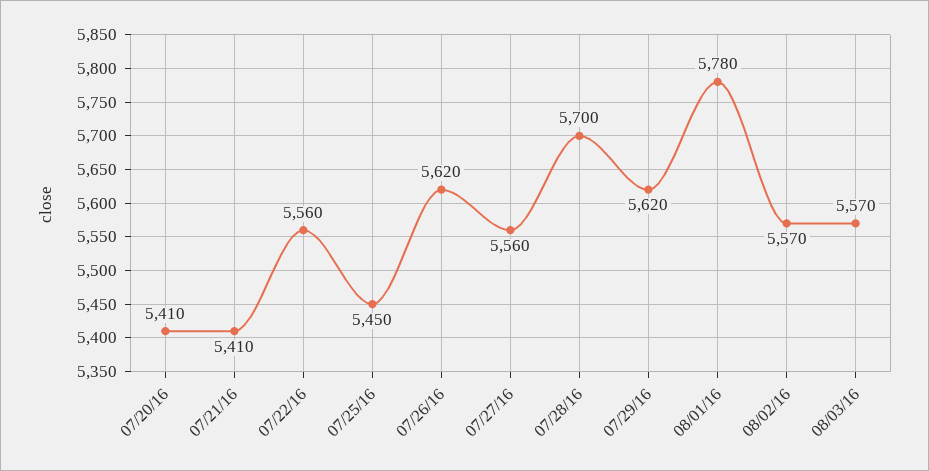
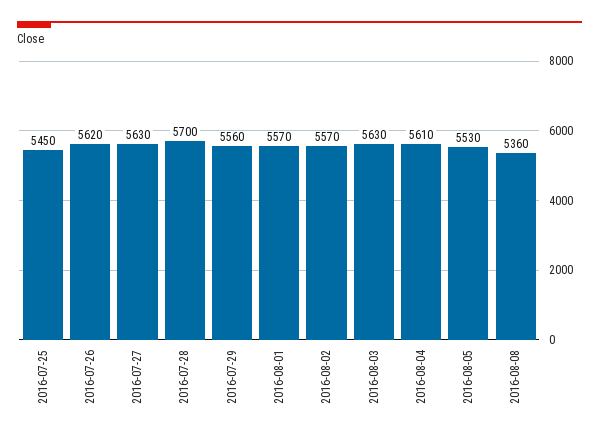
07/20/16: 5410 -> none
07/21/16: 5410 -> none
07/22/16: 5560 -> none
07/27/16: 5560 -> 5630
07/29/16: 5620 -> 5560
08/01/16: 5780 -> 5570
08/03/16: 5570 -> 5630
2016-08-04: none -> 5610
2016-08-05: none -> 5530
2016-08-08: none -> 5360

